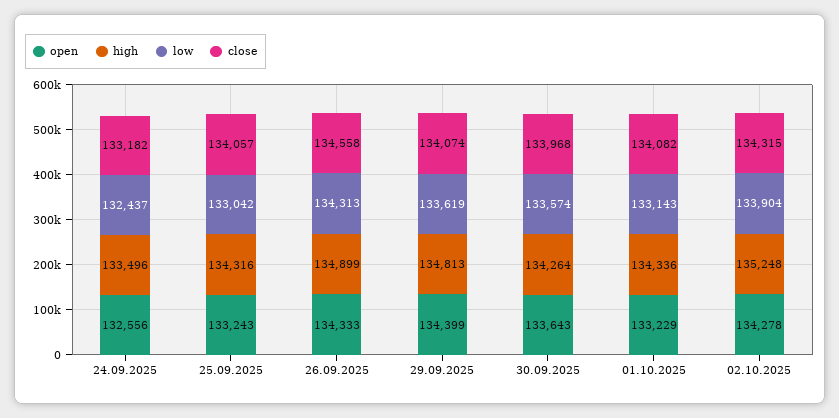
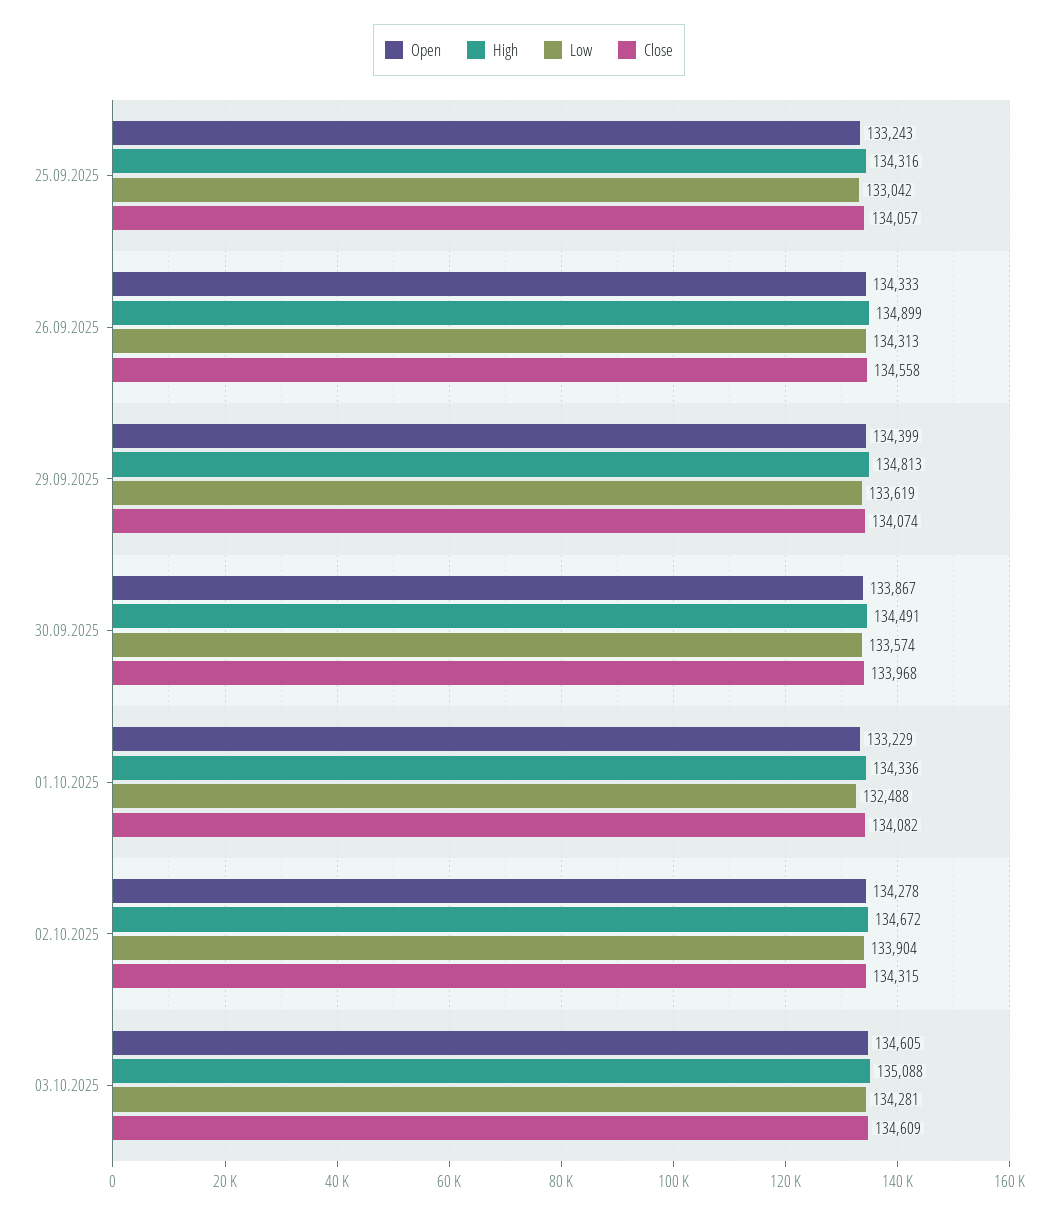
open, 24.09.2025: 132556 -> none
high, 24.09.2025: 133496 -> none
low, 24.09.2025: 132437 -> none
close, 24.09.2025: 133182 -> none
open, 30.09.2025: 133643 -> 133867
high, 30.09.2025: 134264 -> 134491
low, 01.10.2025: 133143 -> 132488
high, 02.10.2025: 135248 -> 134672
open, 03.10.2025: none -> 134605
high, 03.10.2025: none -> 135088
low, 03.10.2025: none -> 134281
close, 03.10.2025: none -> 134609

